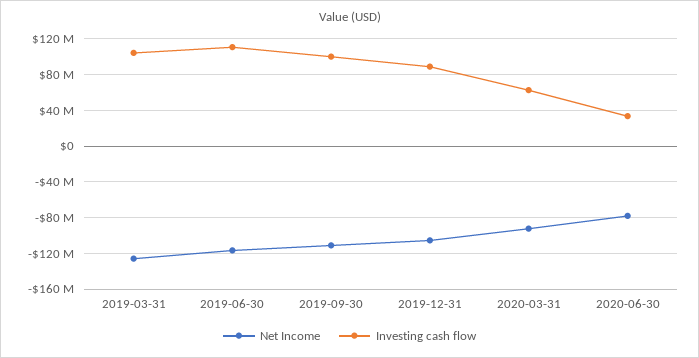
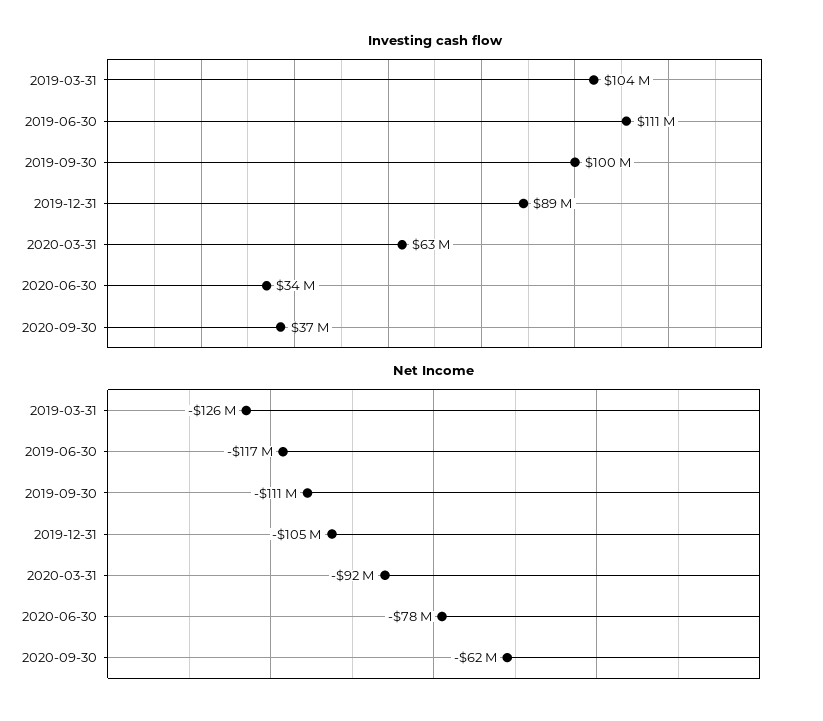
Investing cash flow, 2020-09-30: none -> 37000000
Net Income, 2020-09-30: none -> -62000000

